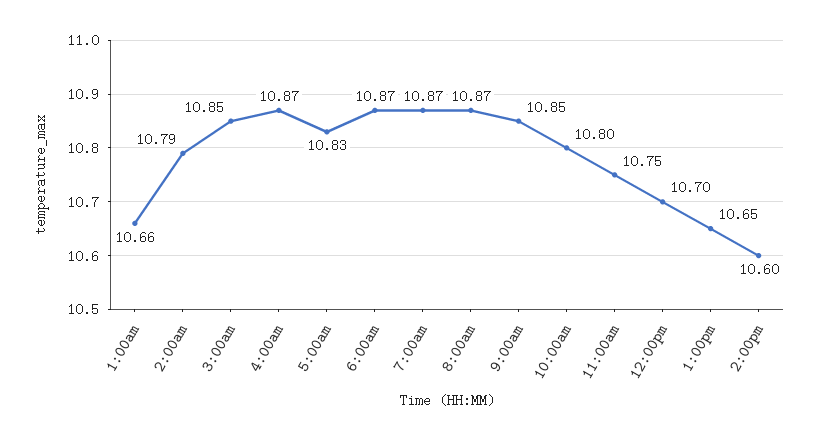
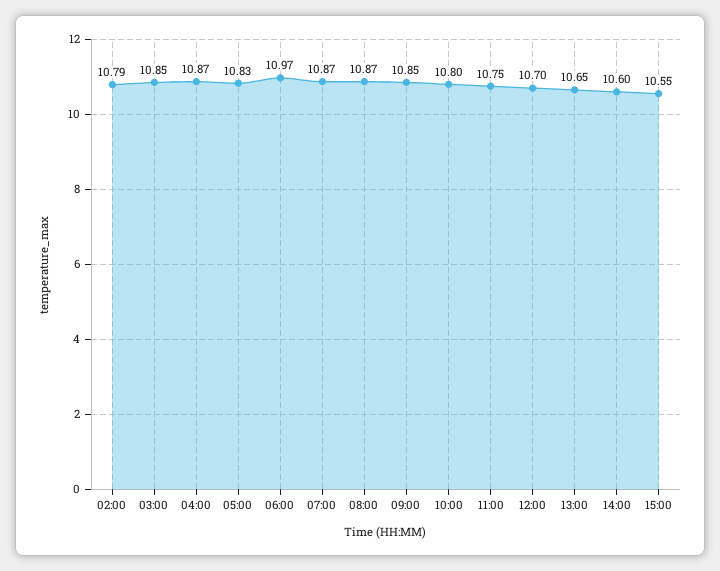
1:00am: 10.66 -> none
6:00am: 10.87 -> 10.97
15:00: none -> 10.55

